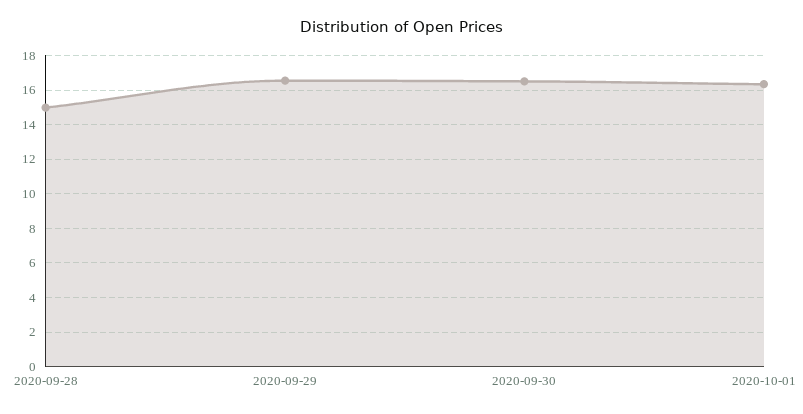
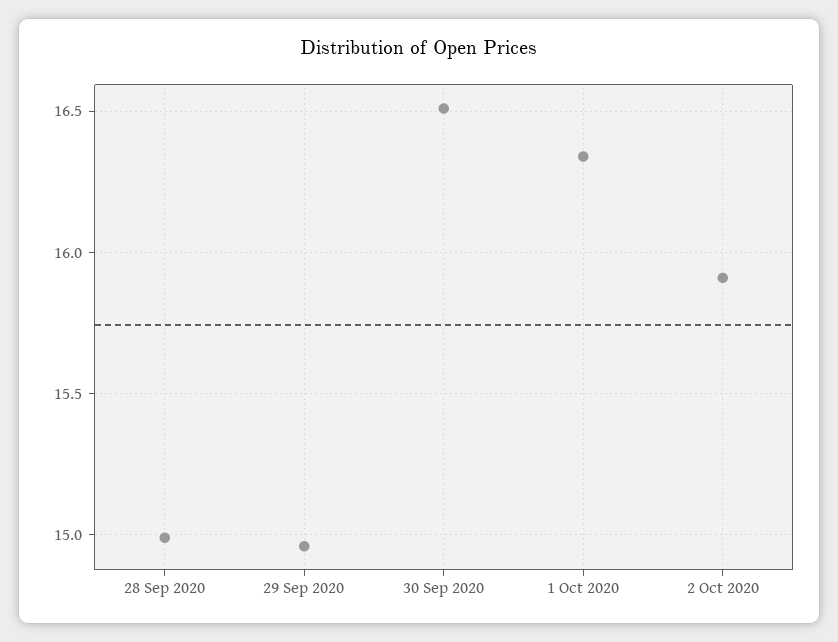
2020-09-29: 16.5 -> 14.95
2 Oct 2020: none -> 15.9

